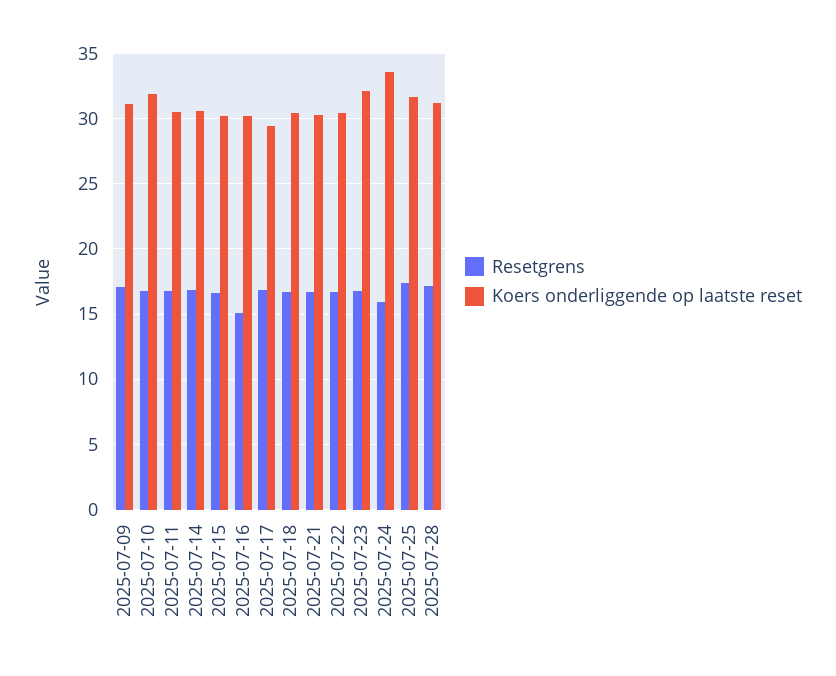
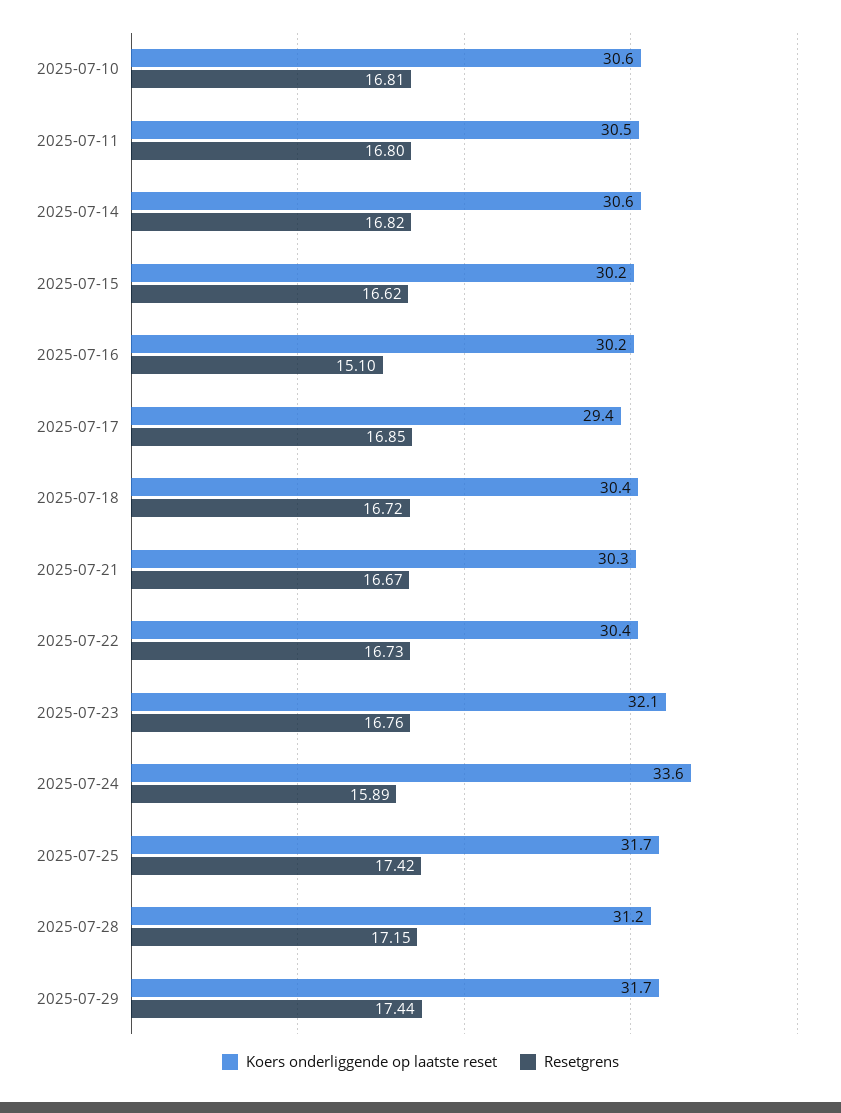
Resetgrens, 2025-07-09: 17 -> none
Koers onderliggende op laatste reset, 2025-07-09: 31 -> none
Koers onderliggende op laatste reset, 2025-07-10: 32 -> 30.6
Koers onderliggende op laatste reset, 2025-07-29: none -> 31.7
Resetgrens, 2025-07-29: none -> 17.44

